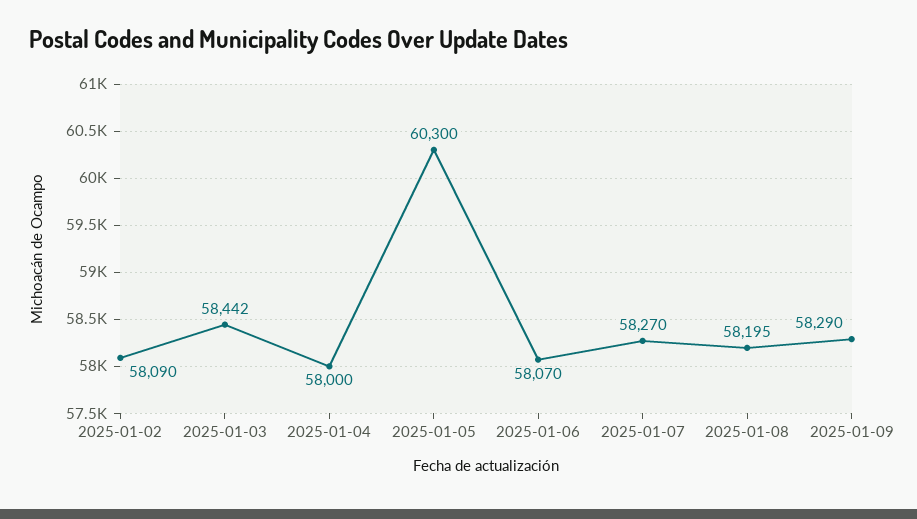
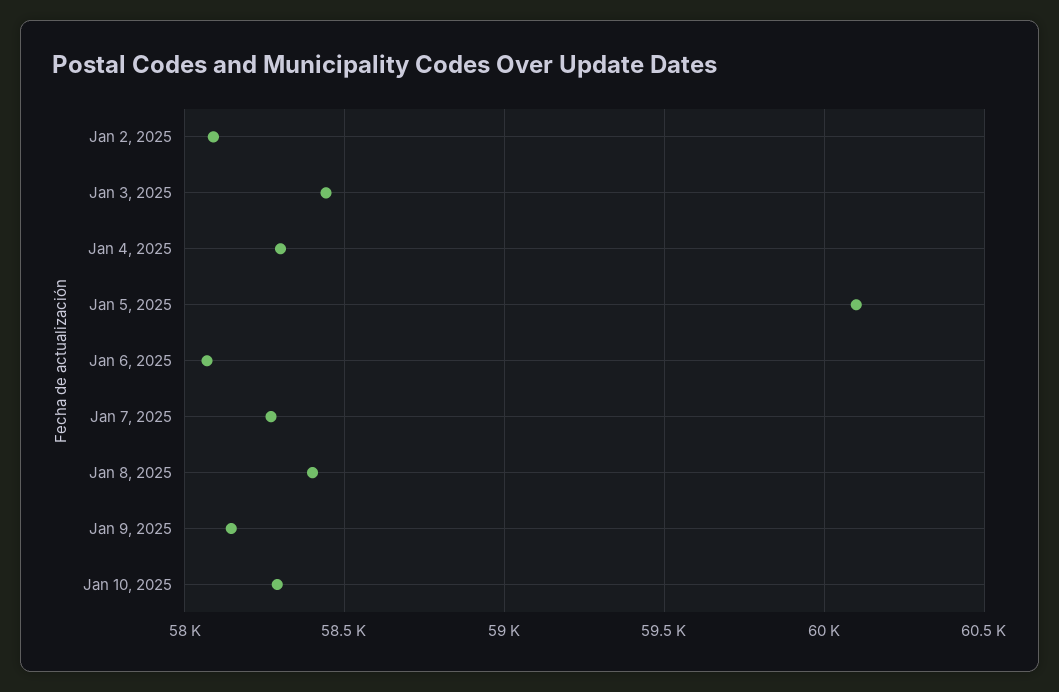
2025-01-04: 58000 -> 58300
2025-01-05: 60300 -> 60100
2025-01-08: 58195 -> 58400
2025-01-09: 58290 -> 58150
Jan 10, 2025: none -> 58300

